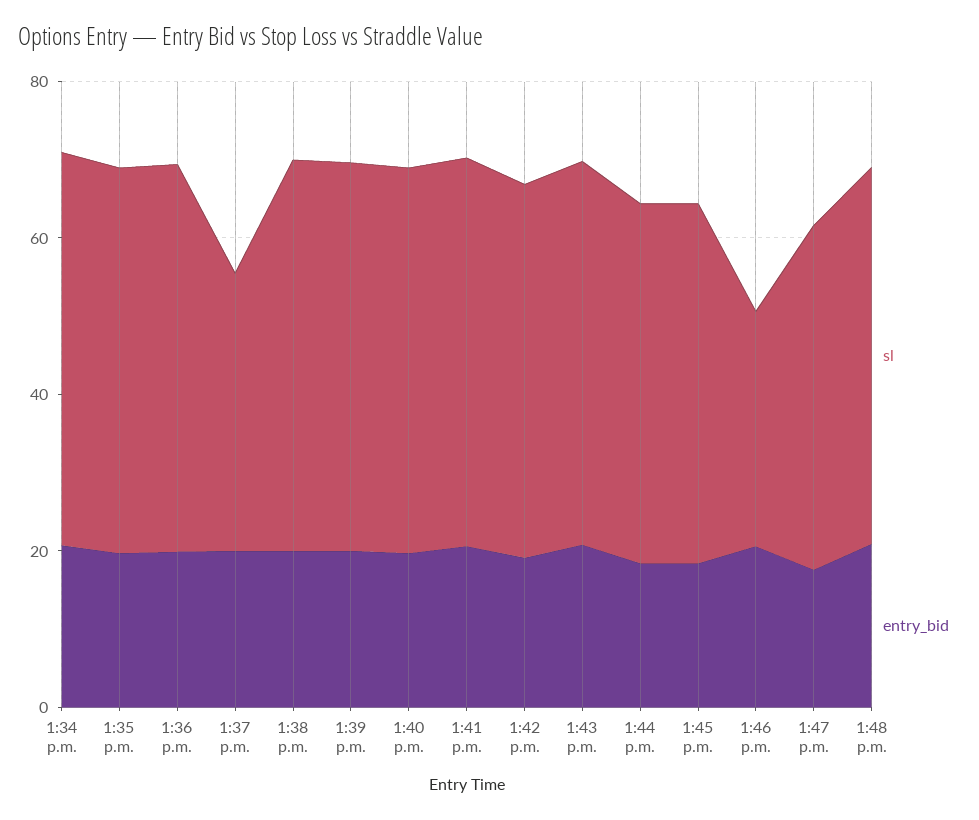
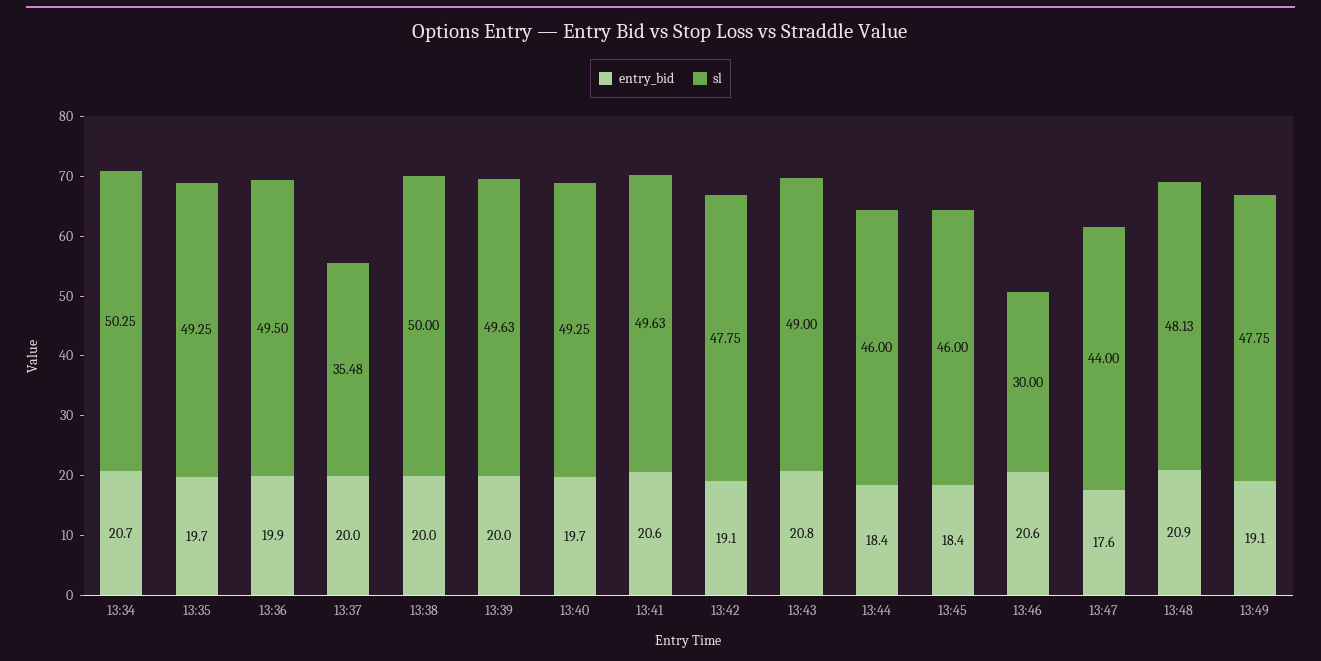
entry_bid, 13:49: none -> 19.1
sl, 13:49: none -> 47.75

